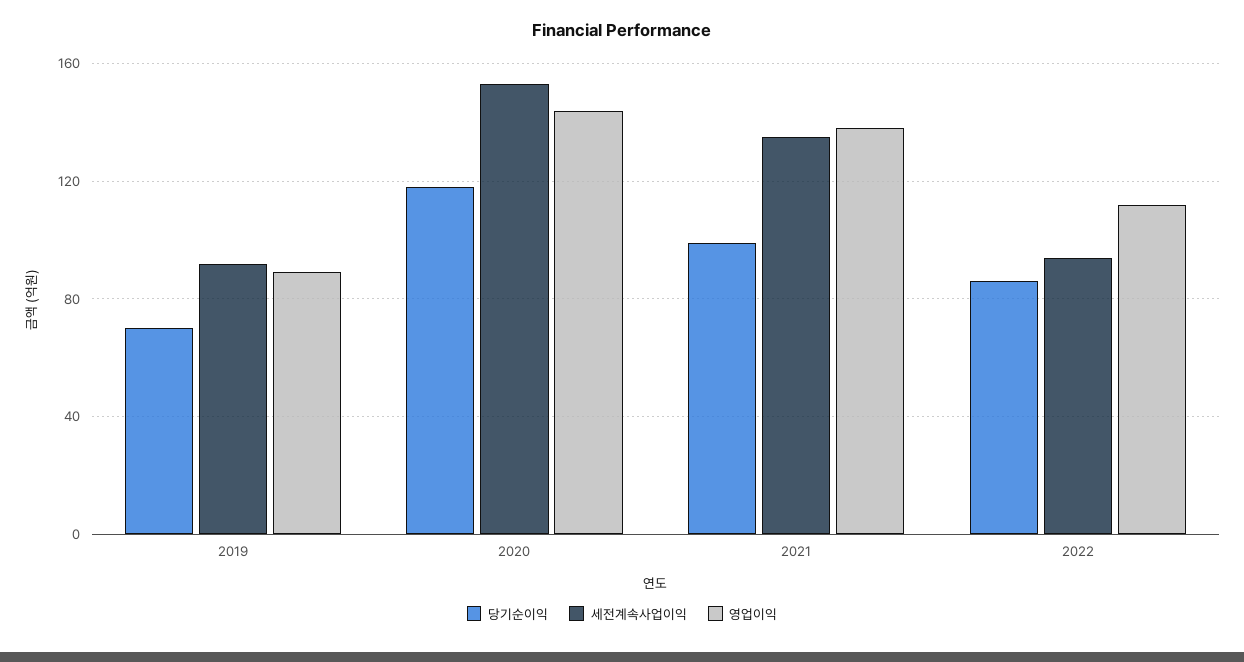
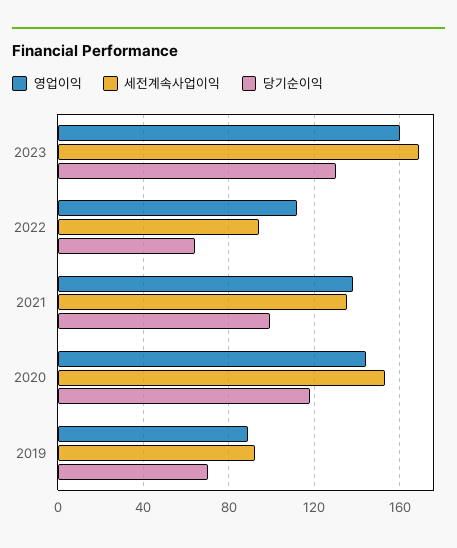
당기순이익, 2022: 85 -> 65
영업이익, 2023: none -> 160
세전계속사업이익, 2023: none -> 170
당기순이익, 2023: none -> 130

